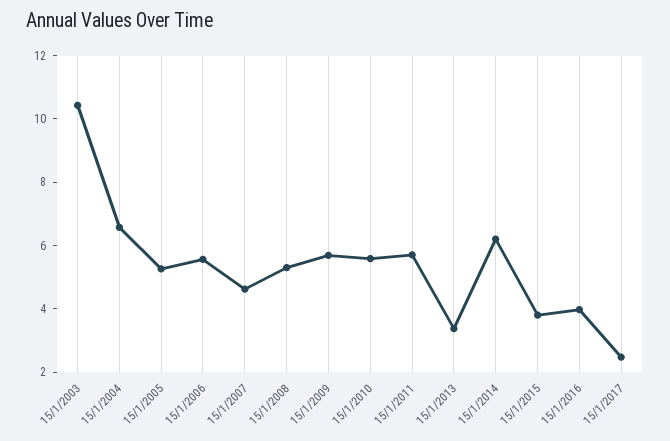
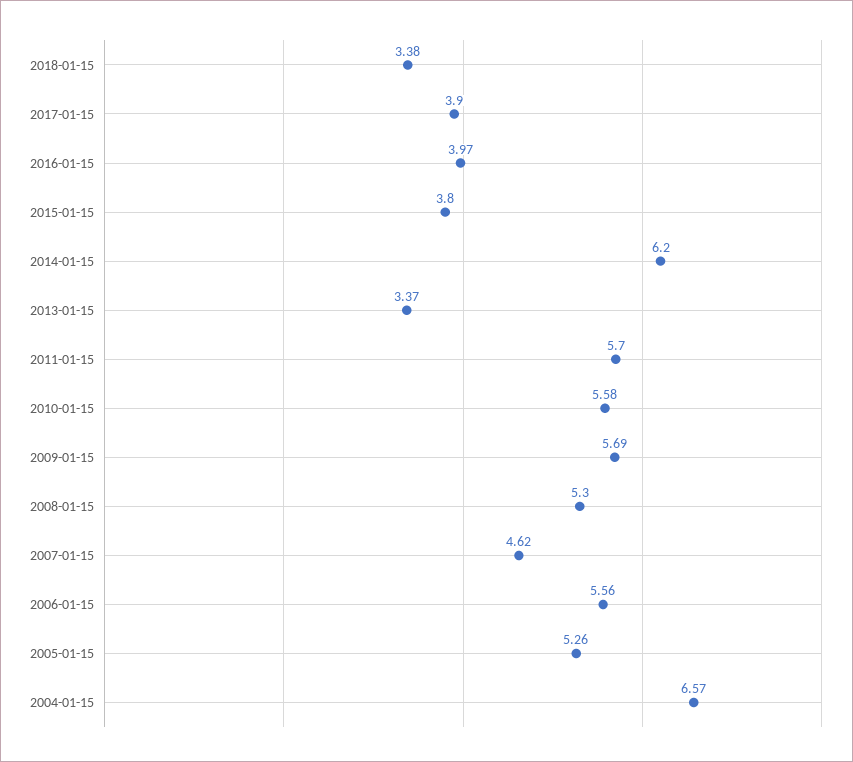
15/1/2003: 10.5 -> none
15/1/2017: 2.5 -> 3.9
2018-01-15: none -> 3.38

